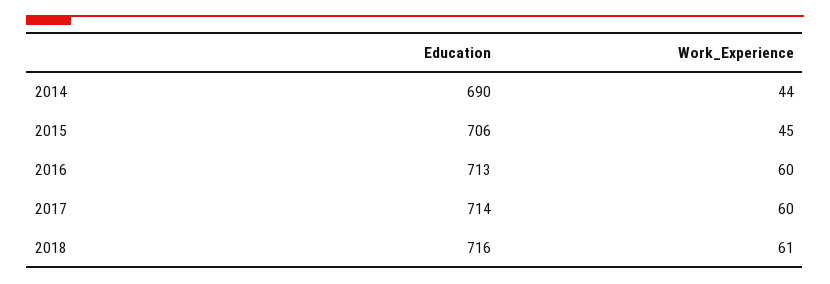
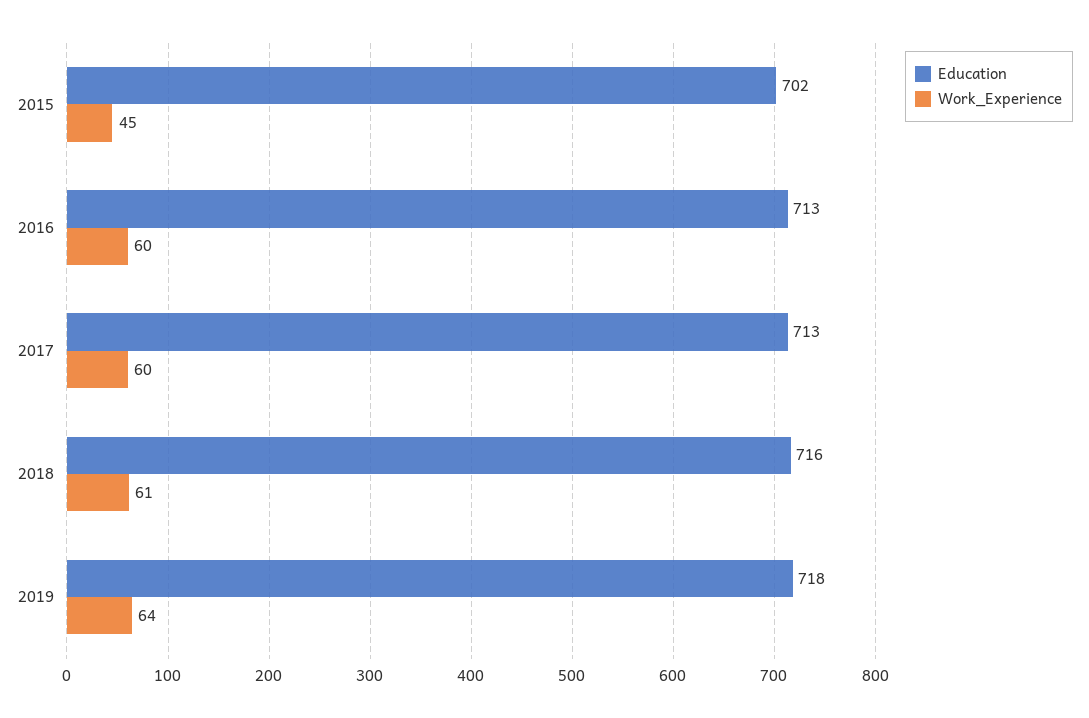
Education, 2014: 690 -> none
Work_Experience, 2014: 44 -> none
Education, 2015: 706 -> 702
Education, 2017: 714 -> 713
Education, 2019: none -> 718
Work_Experience, 2019: none -> 64

